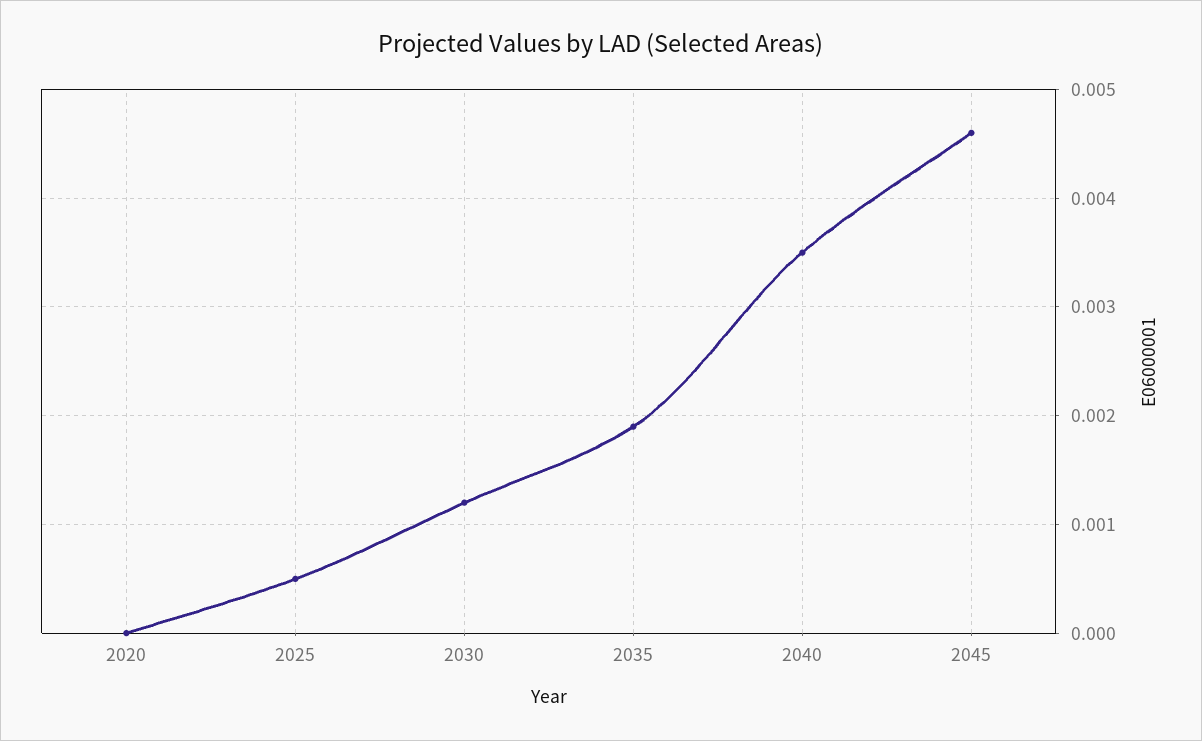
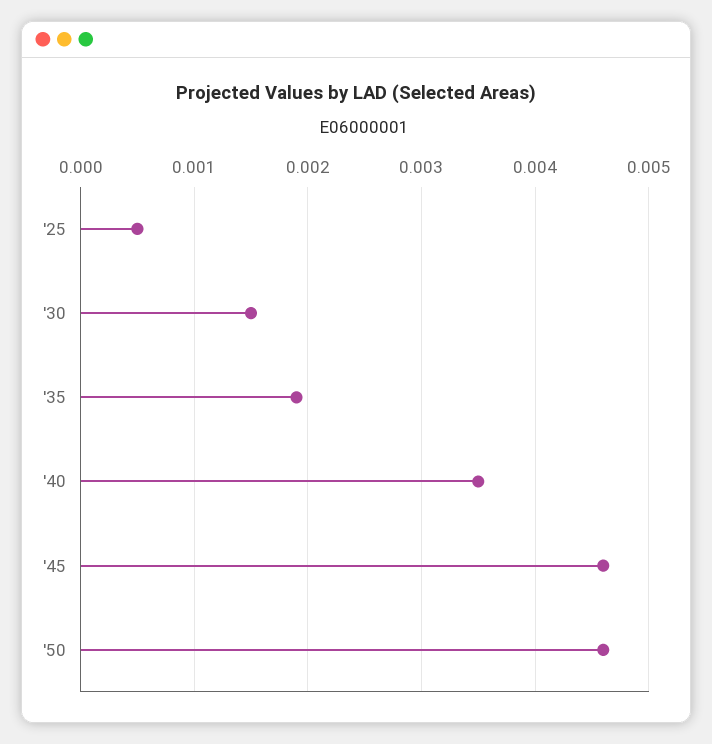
2020: 0 -> none
2030: 0.0012 -> 0.0015
'50: none -> 0.0046

